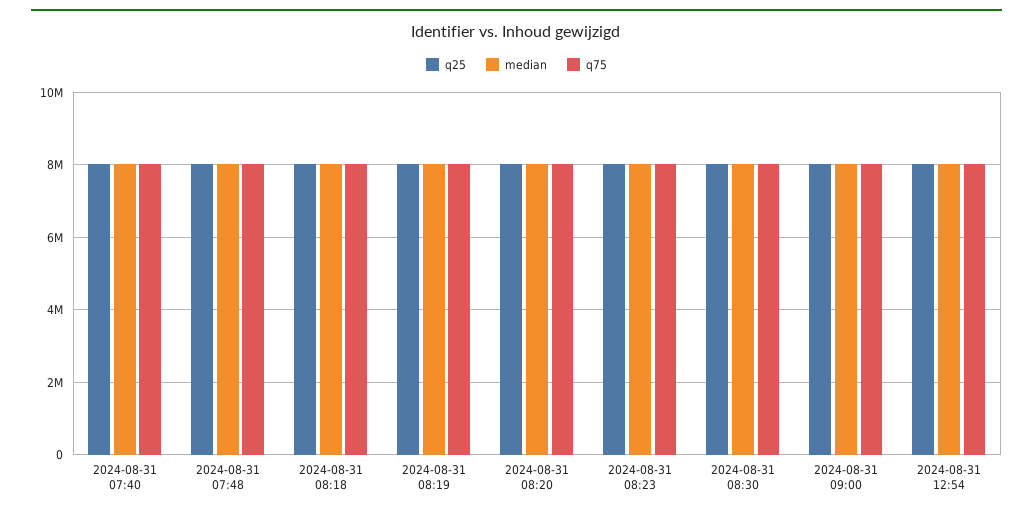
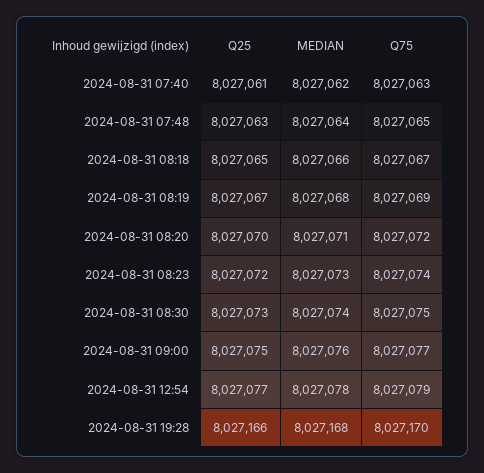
q25, 2024-08-31 19:28: none -> 8027166
median, 2024-08-31 19:28: none -> 8027168
q75, 2024-08-31 19:28: none -> 8027170

